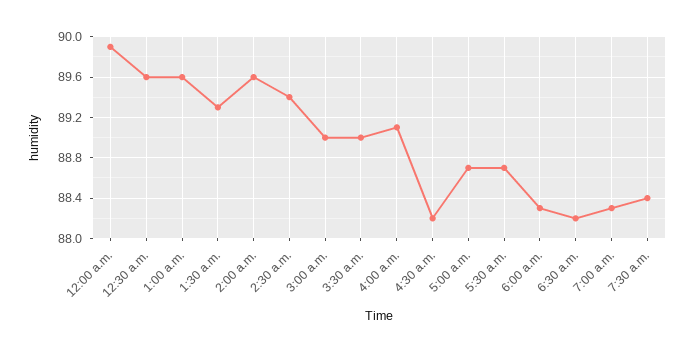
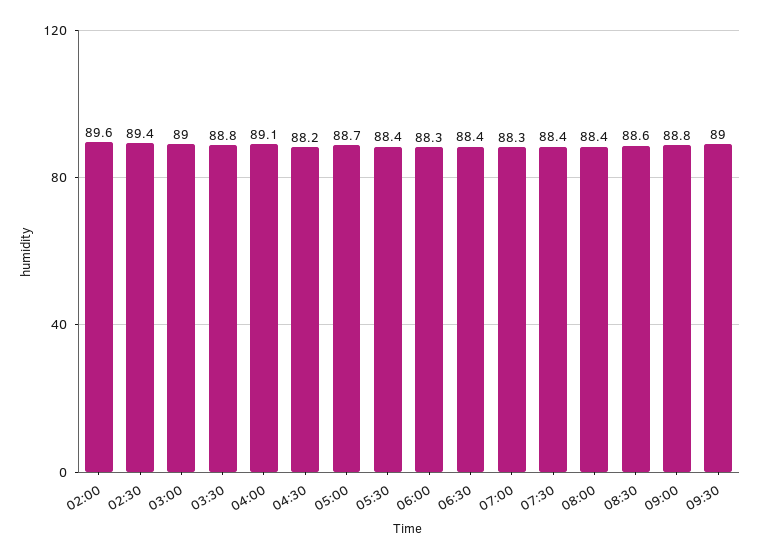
12:00 a.m.: 89.9 -> none
12:30 a.m.: 89.6 -> none
1:00 a.m.: 89.6 -> none
1:30 a.m.: 89.3 -> none
3:30 a.m.: 89 -> 88.8
5:30 a.m.: 88.7 -> 88.4
6:30 a.m.: 88.2 -> 88.4
08:00: none -> 88.4
08:30: none -> 88.6
09:00: none -> 88.8
09:30: none -> 89

